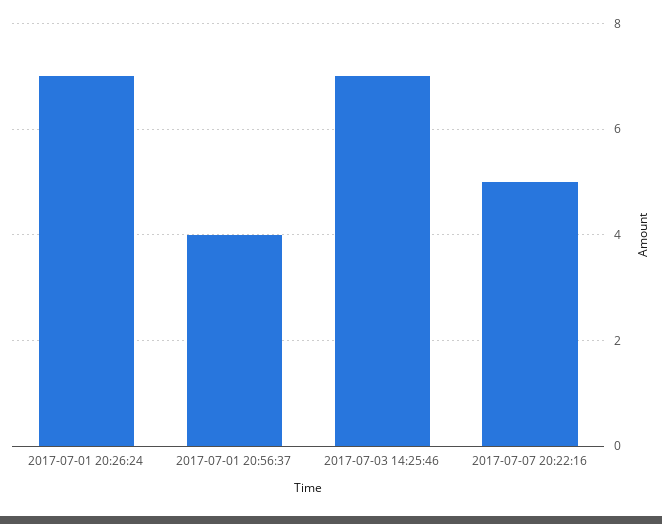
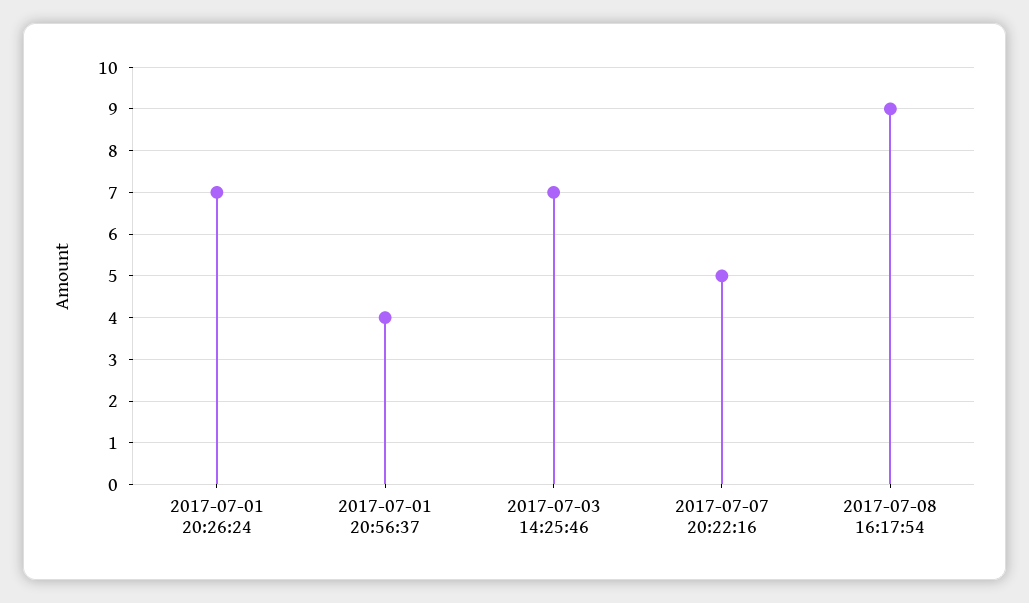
2017-07-08 16:17:54: none -> 9

